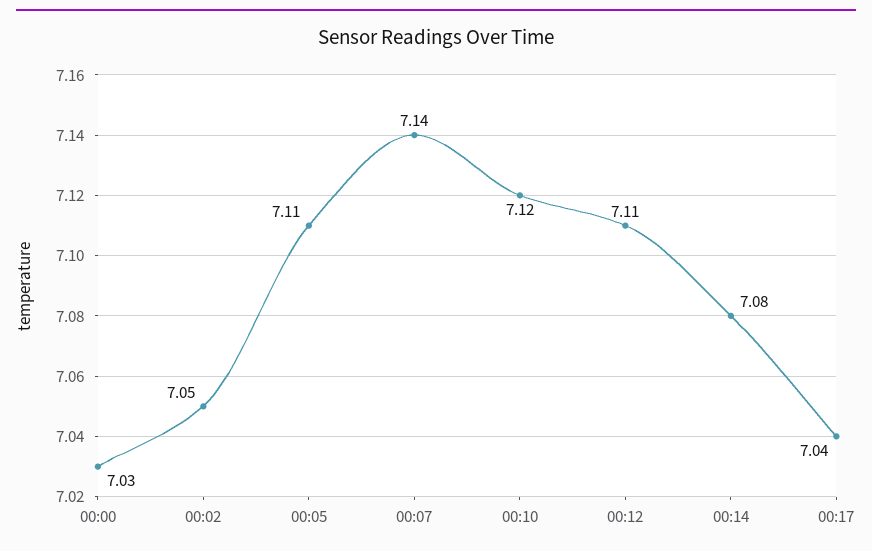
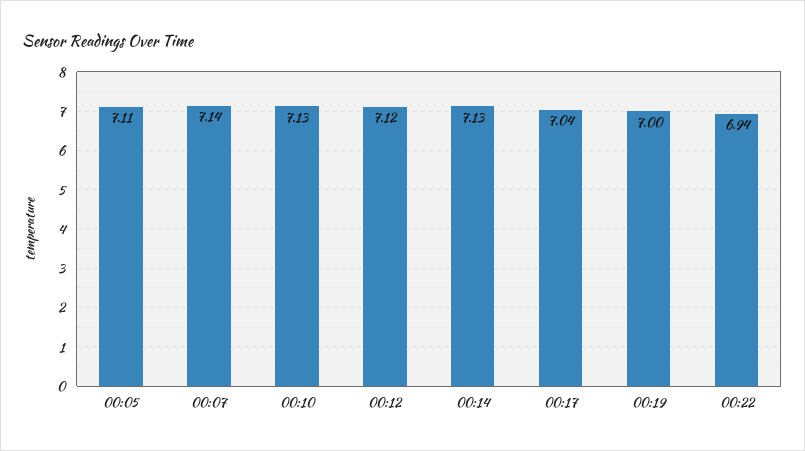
00:00: 7.03 -> none
00:02: 7.05 -> none
00:10: 7.12 -> 7.13
00:12: 7.11 -> 7.12
00:14: 7.08 -> 7.13
00:19: none -> 7
00:22: none -> 6.94

